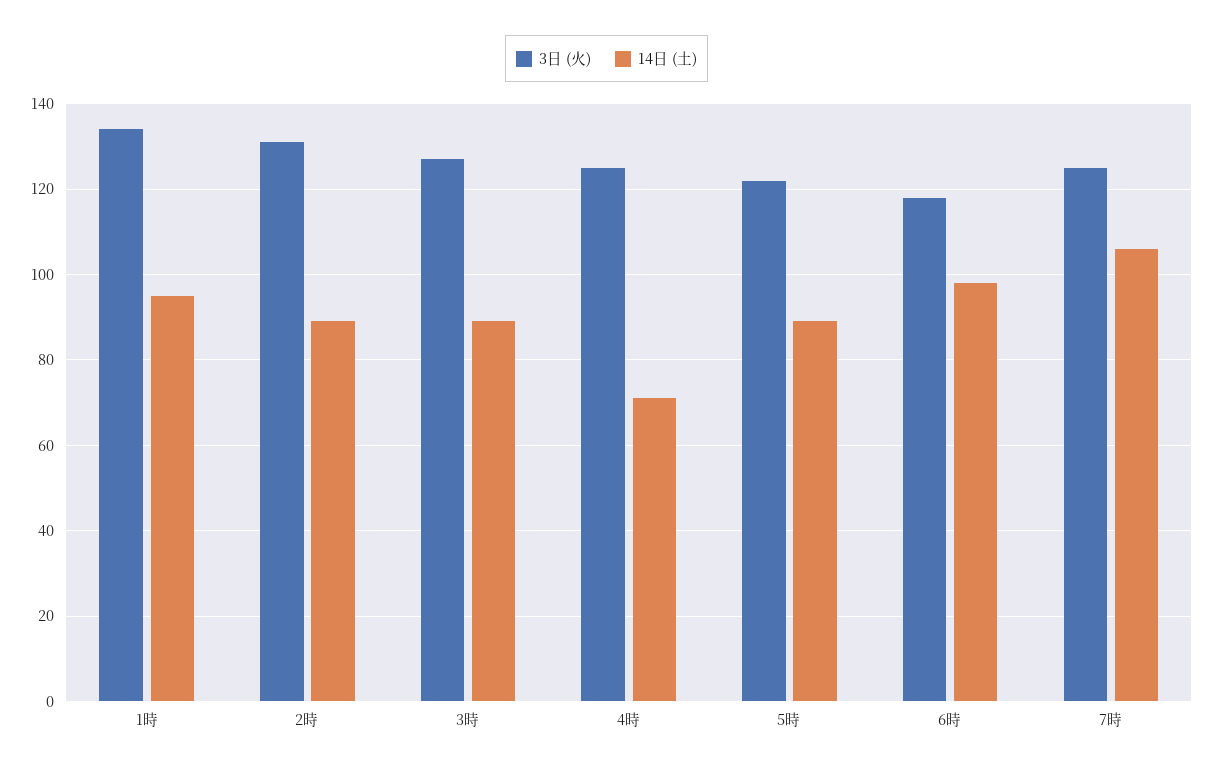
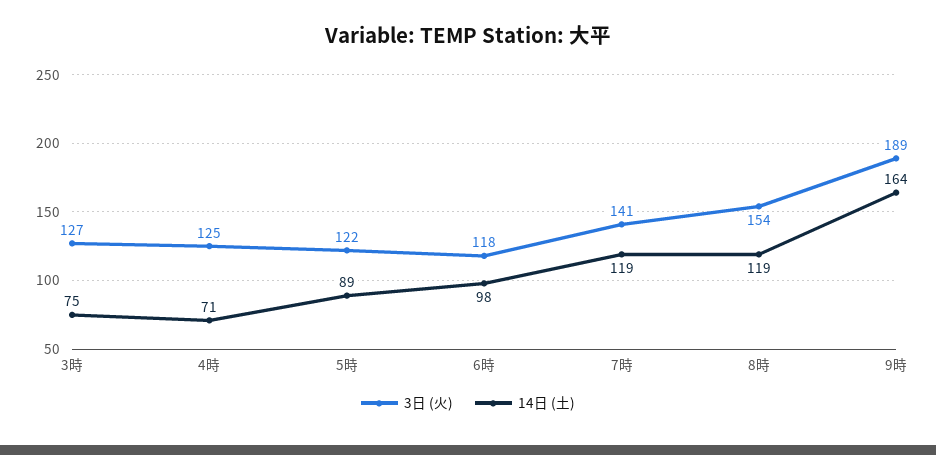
3日 (火), 1時: 135 -> none
14日 (土), 1時: 95 -> none
3日 (火), 2時: 130 -> none
14日 (土), 2時: 90 -> none
14日 (土), 3時: 90 -> 75
3日 (火), 7時: 125 -> 141
14日 (土), 7時: 105 -> 119
3日 (火), 8時: none -> 154
14日 (土), 8時: none -> 119
3日 (火), 9時: none -> 189
14日 (土), 9時: none -> 164

